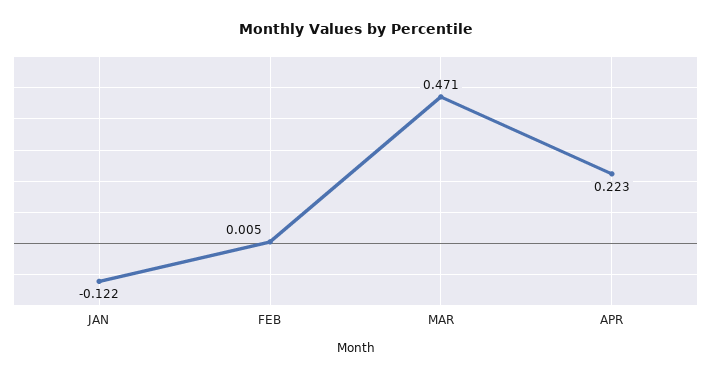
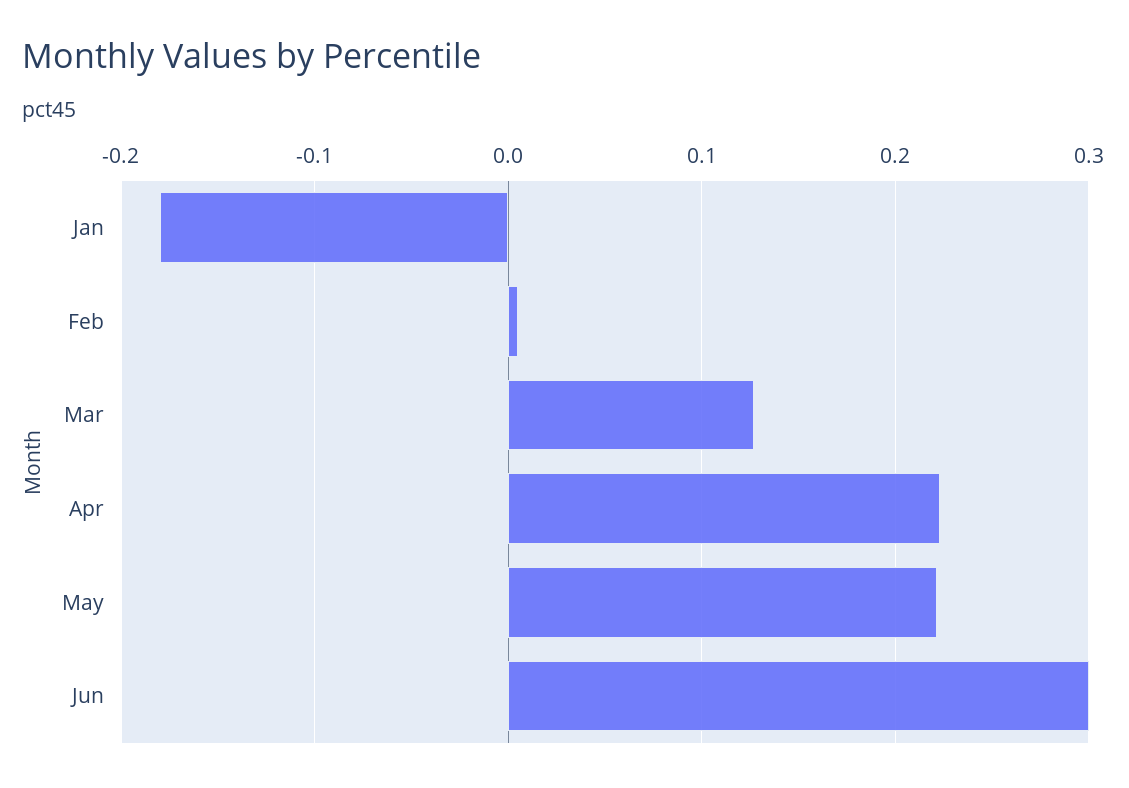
JAN: -0.122 -> -0.18
MAR: 0.471 -> 0.13
May: none -> 0.22
Jun: none -> 0.3

